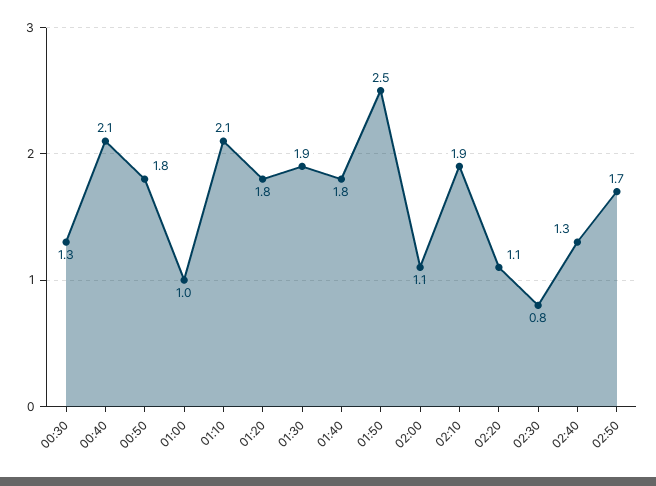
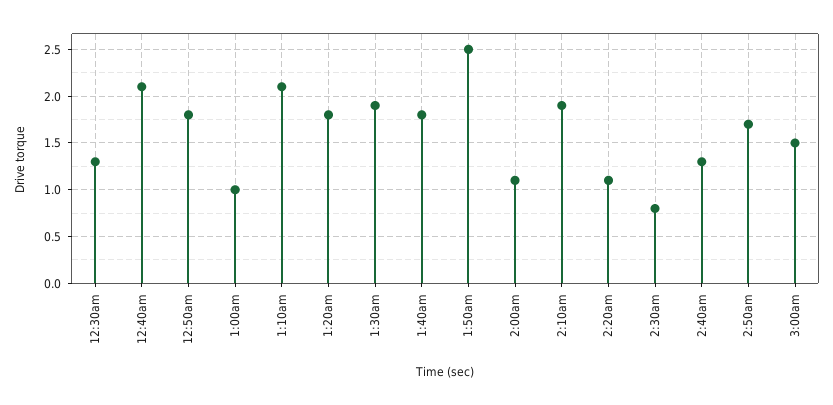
3:00am: none -> 1.5

